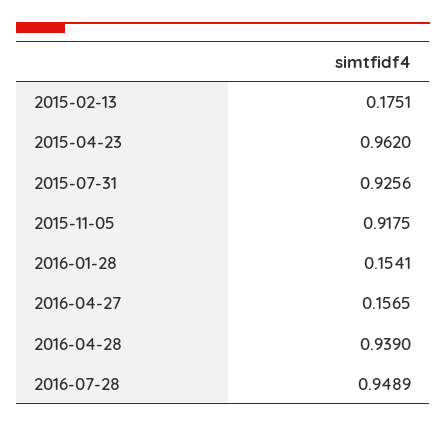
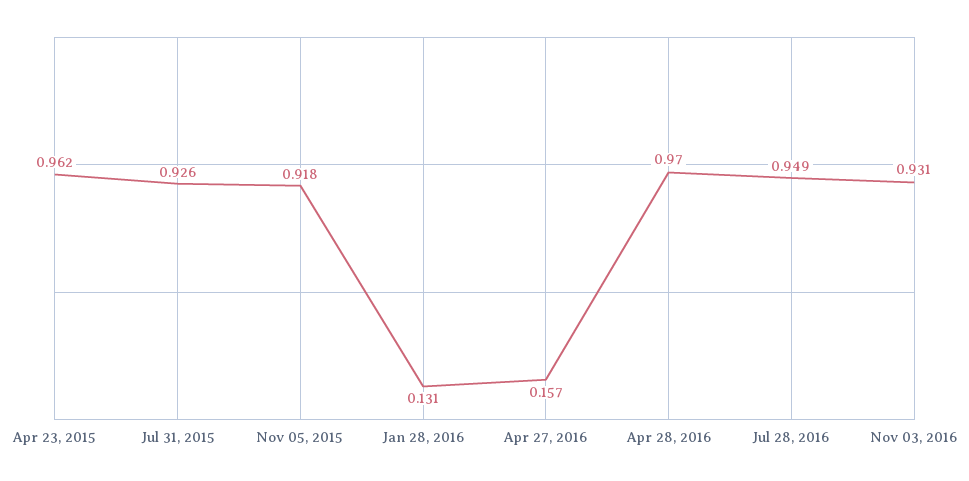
2015-02-13: 0.1751 -> none
2016-01-28: 0.1541 -> 0.131
2016-04-28: 0.939 -> 0.97
Nov 03, 2016: none -> 0.931

